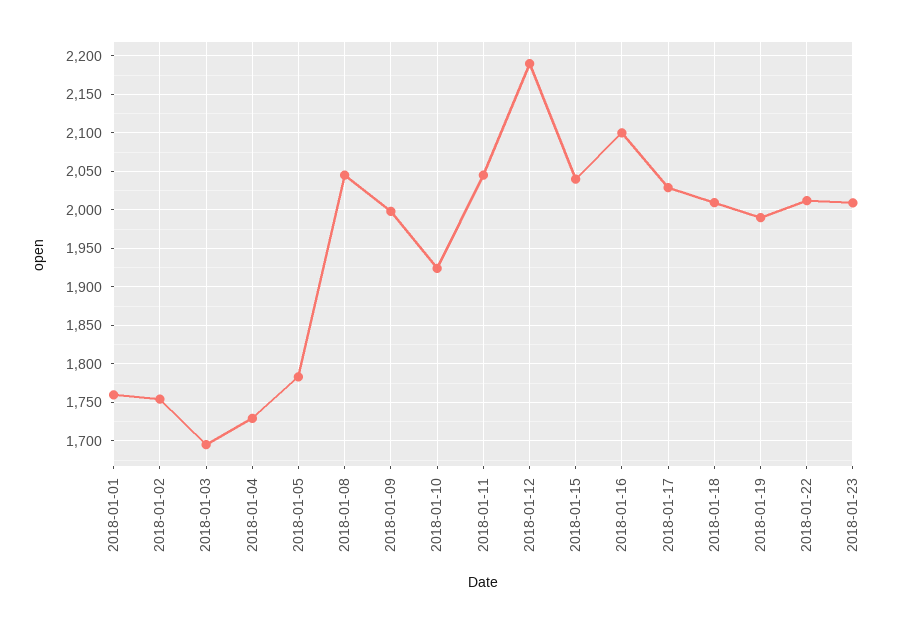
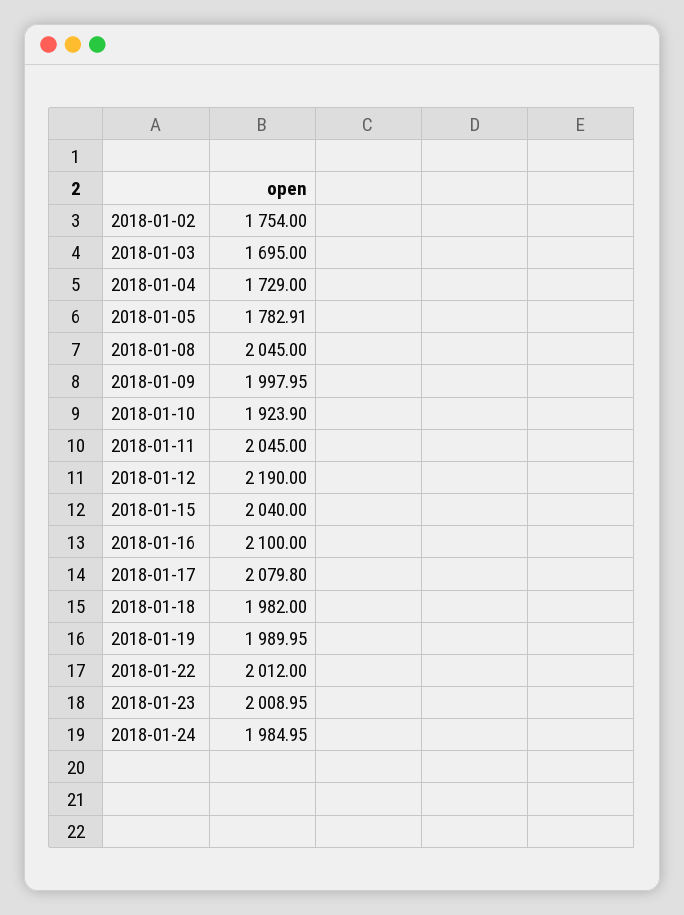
2018-01-01: 1760 -> none
2018-01-17: 2030 -> 2079.8
2018-01-18: 2010 -> 1982
2018-01-24: none -> 1984.95

